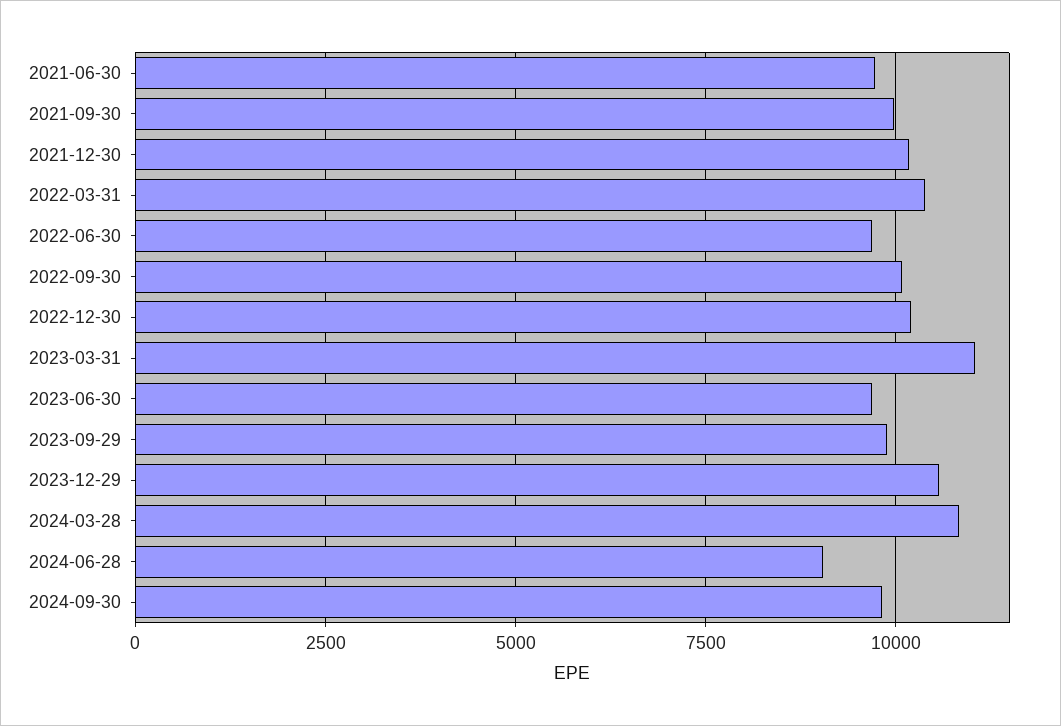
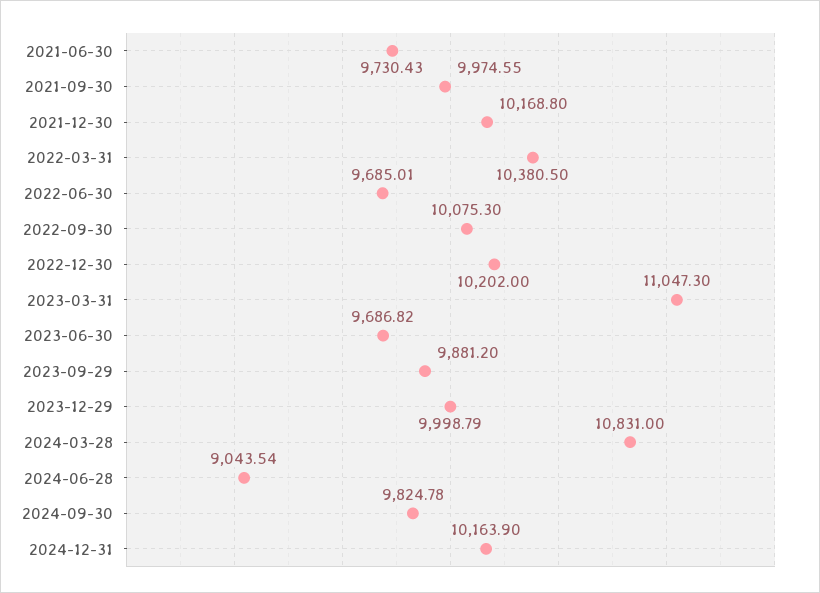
2023-12-29: 10500 -> 9998.79
2024-12-31: none -> 10163.9

